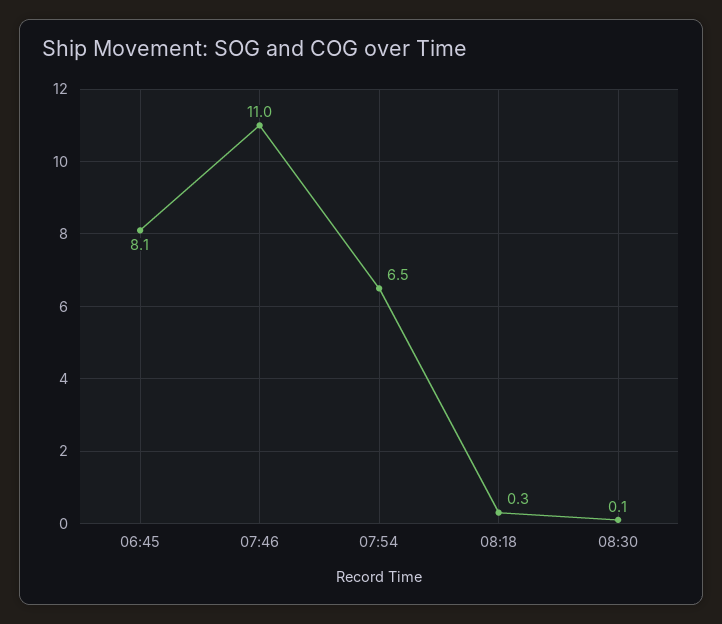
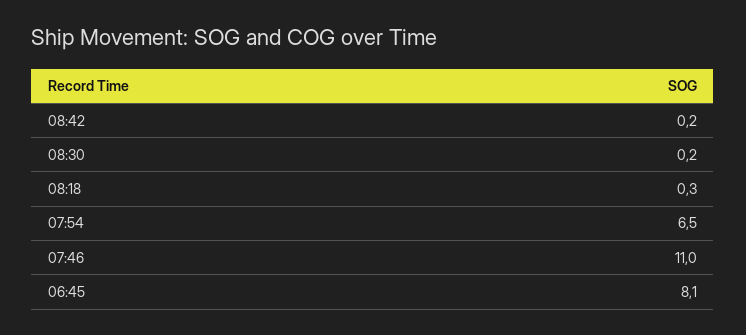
08:30: 0.1 -> 0.2
08:42: none -> 0.2

